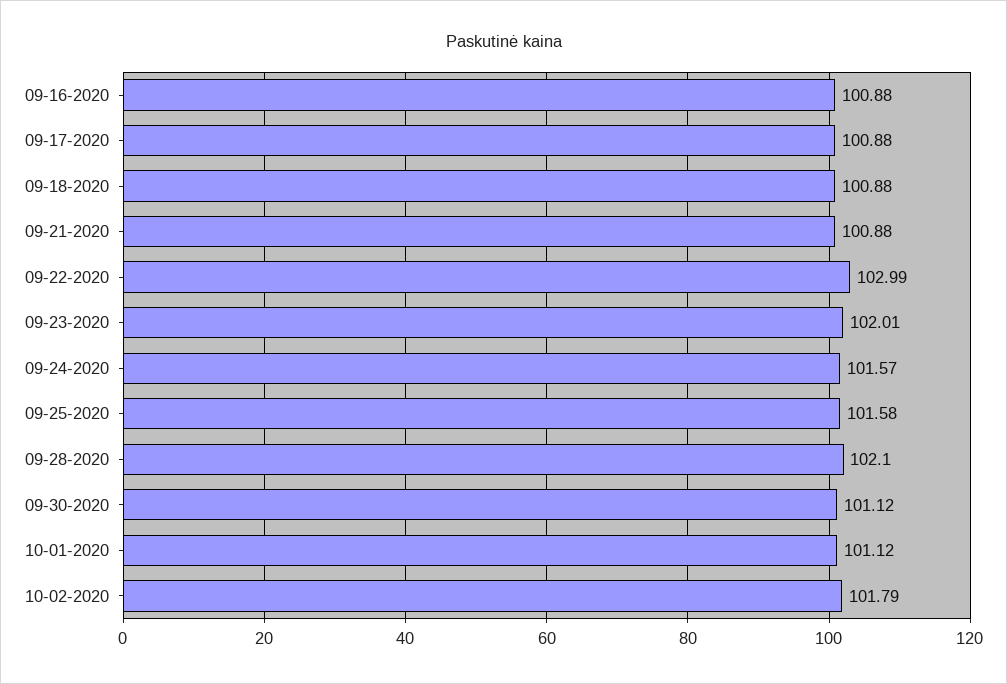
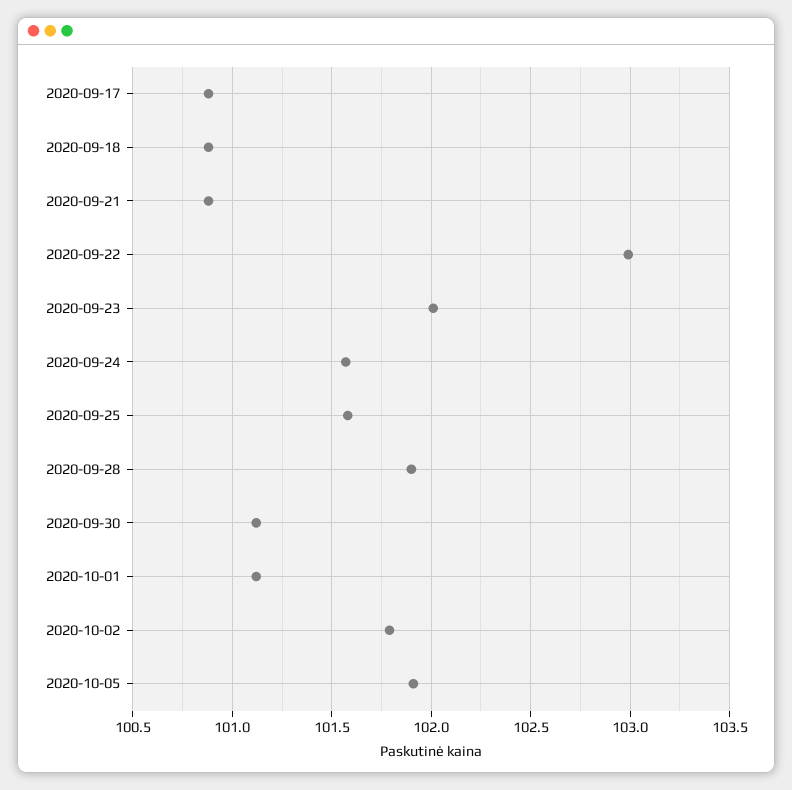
09-16-2020: 100.88 -> none
09-28-2020: 102.1 -> 101.9
2020-10-05: none -> 101.9

